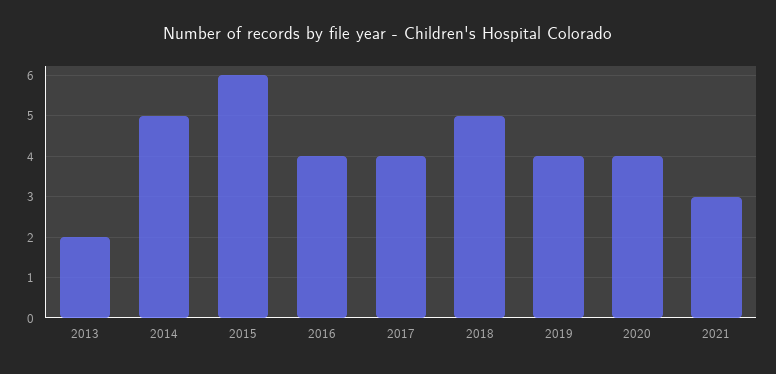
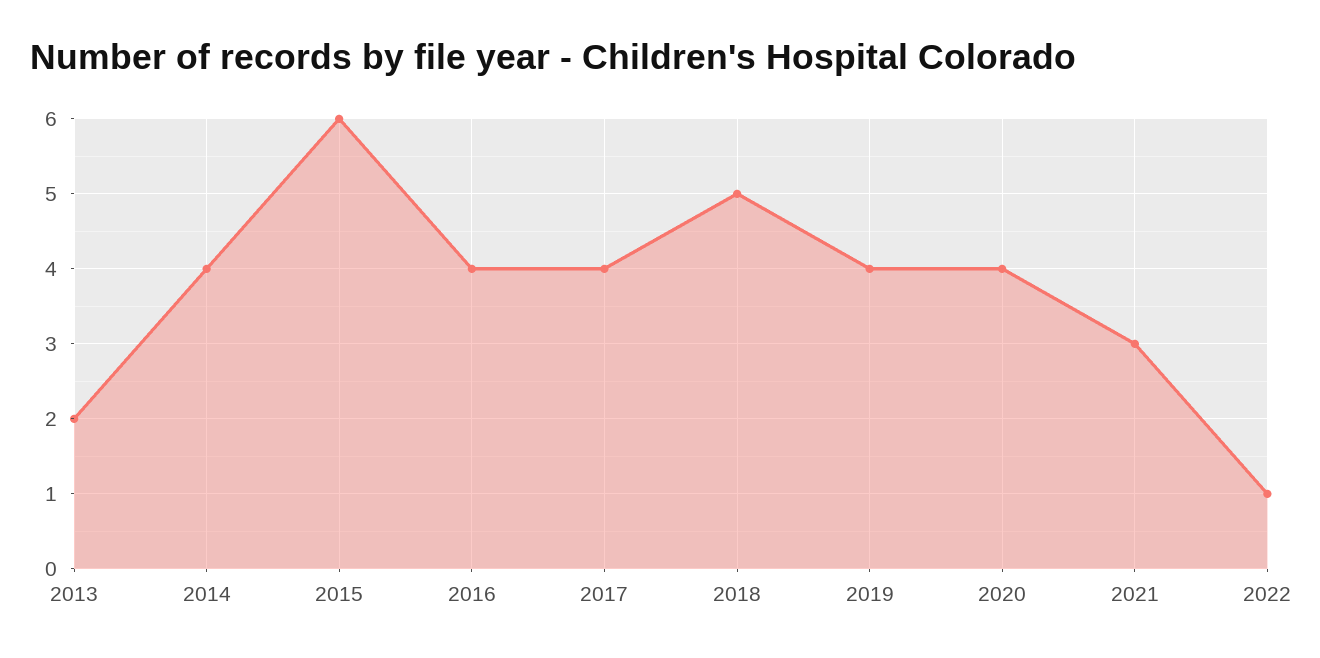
2014: 5 -> 4
2022: none -> 1

